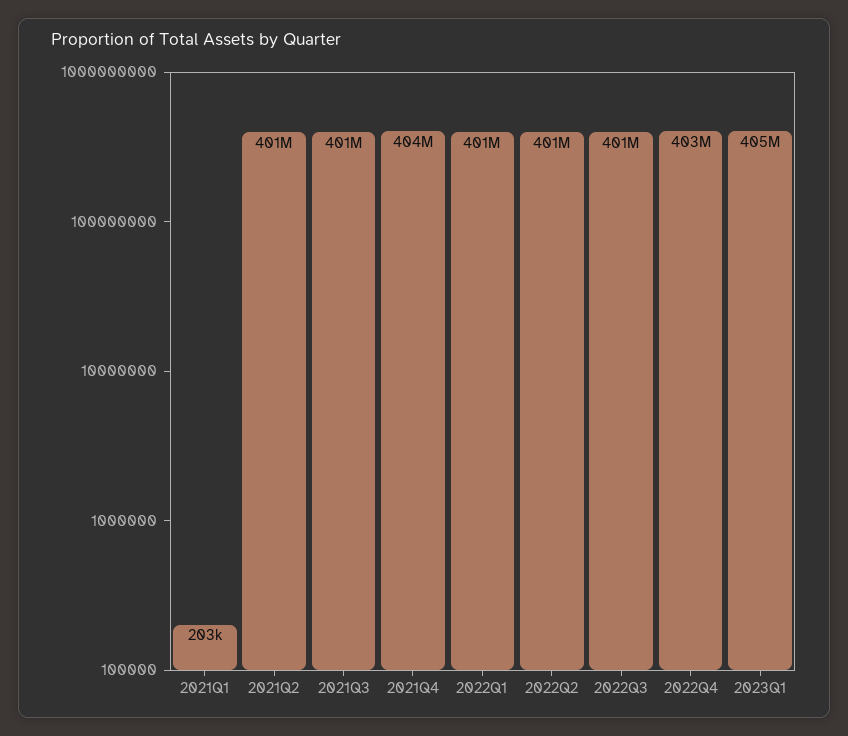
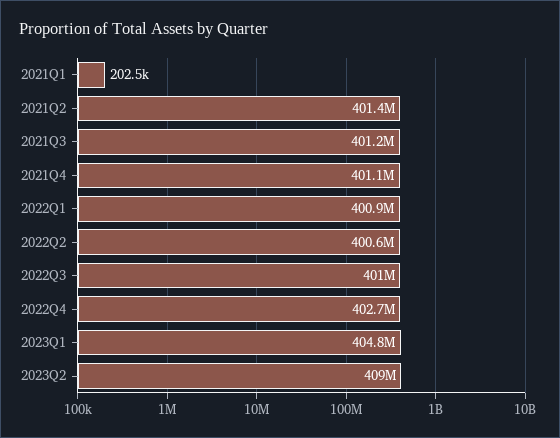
2021Q4: 404000000 -> 401100000
2023Q2: none -> 409000000

